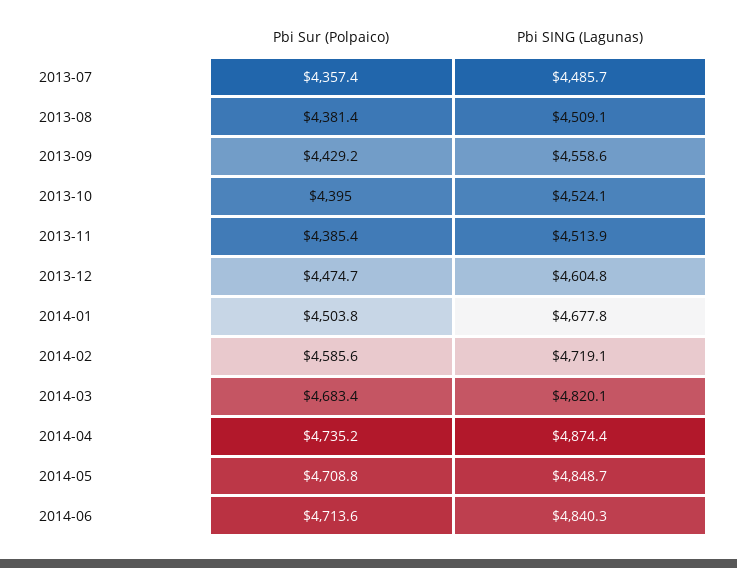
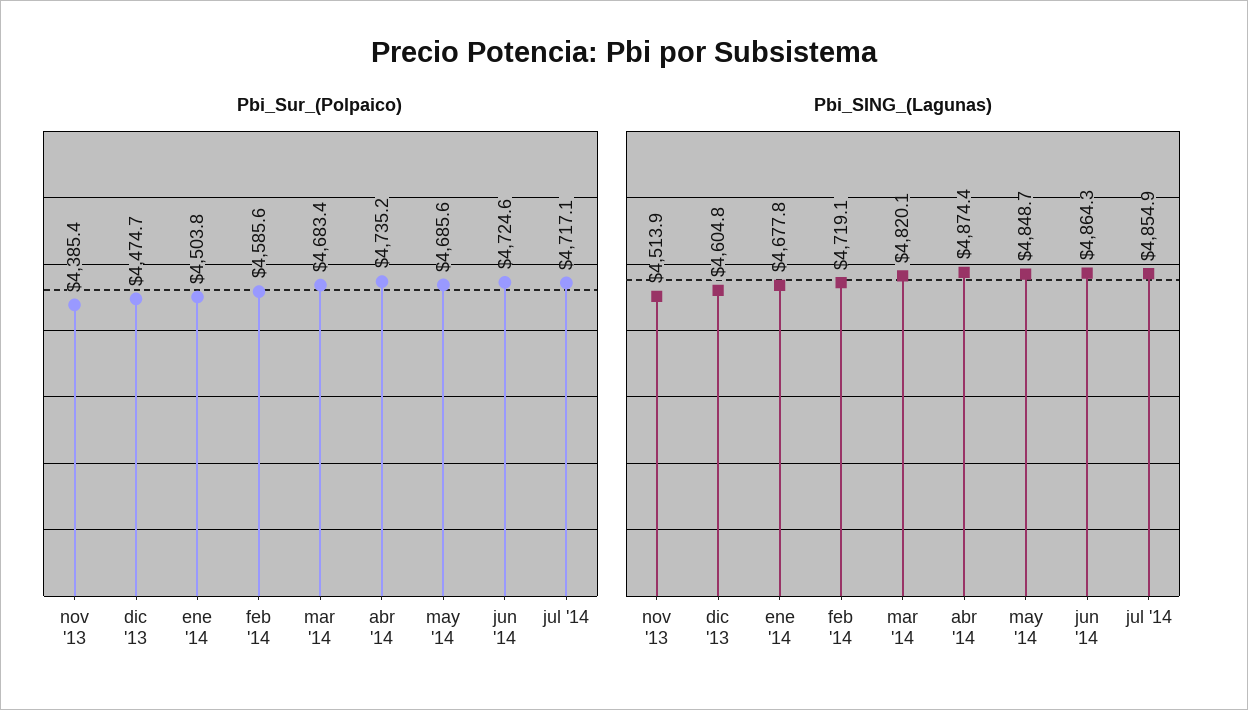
Pbi Sur (Polpaico), 2013-07: 4357.4 -> none
Pbi SING (Lagunas), 2013-07: 4485.7 -> none
Pbi Sur (Polpaico), 2013-08: 4381.4 -> none
Pbi SING (Lagunas), 2013-08: 4509.1 -> none
Pbi Sur (Polpaico), 2013-09: 4429.2 -> none
Pbi SING (Lagunas), 2013-09: 4558.6 -> none
Pbi Sur (Polpaico), 2013-10: 4395 -> none
Pbi SING (Lagunas), 2013-10: 4524.1 -> none
Pbi Sur (Polpaico), 2014-05: 4708.8 -> 4685.6
Pbi Sur (Polpaico), 2014-06: 4713.6 -> 4724.6
Pbi SING (Lagunas), 2014-06: 4840.3 -> 4864.3
Pbi Sur (Polpaico), jul '14: none -> 4717.1
Pbi SING (Lagunas), jul '14: none -> 4854.9

